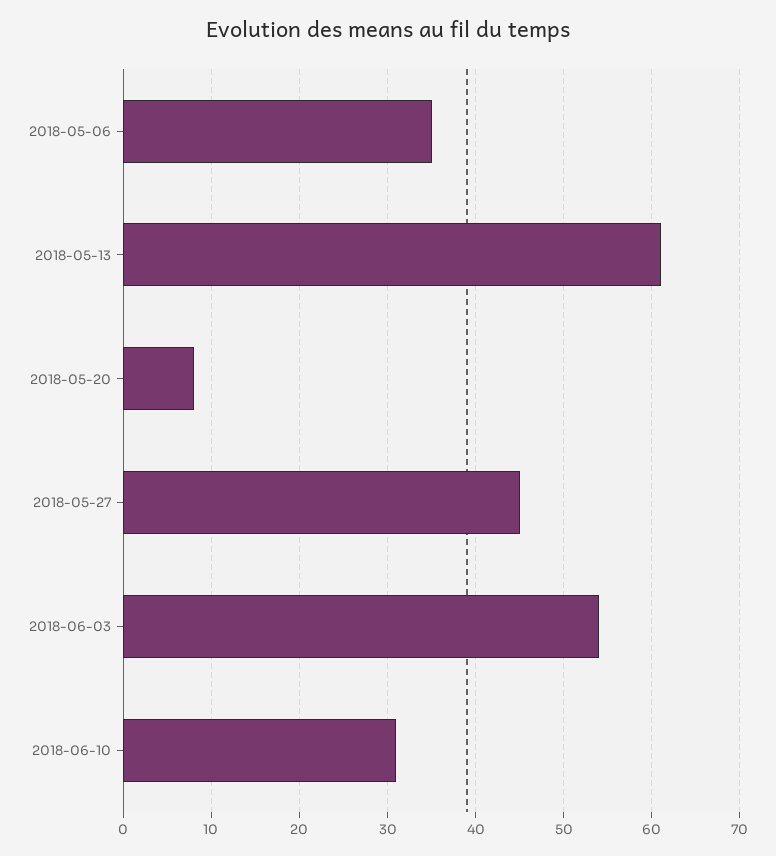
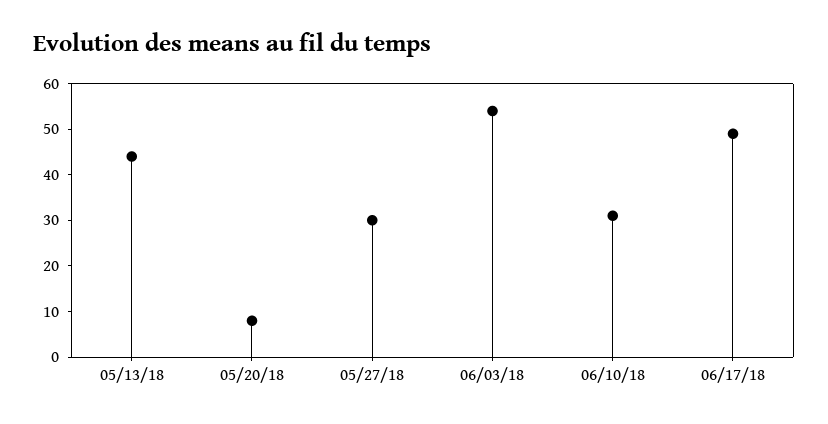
2018-05-06: 35 -> none
2018-05-13: 61 -> 45
2018-05-27: 45 -> 30
06/17/18: none -> 50

